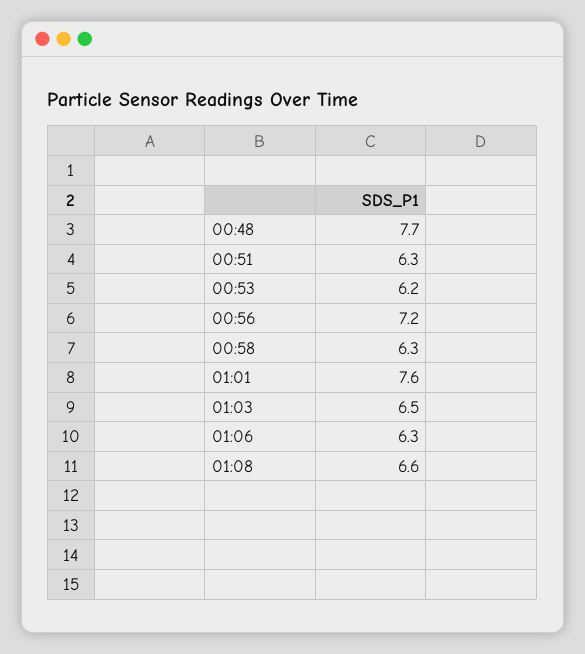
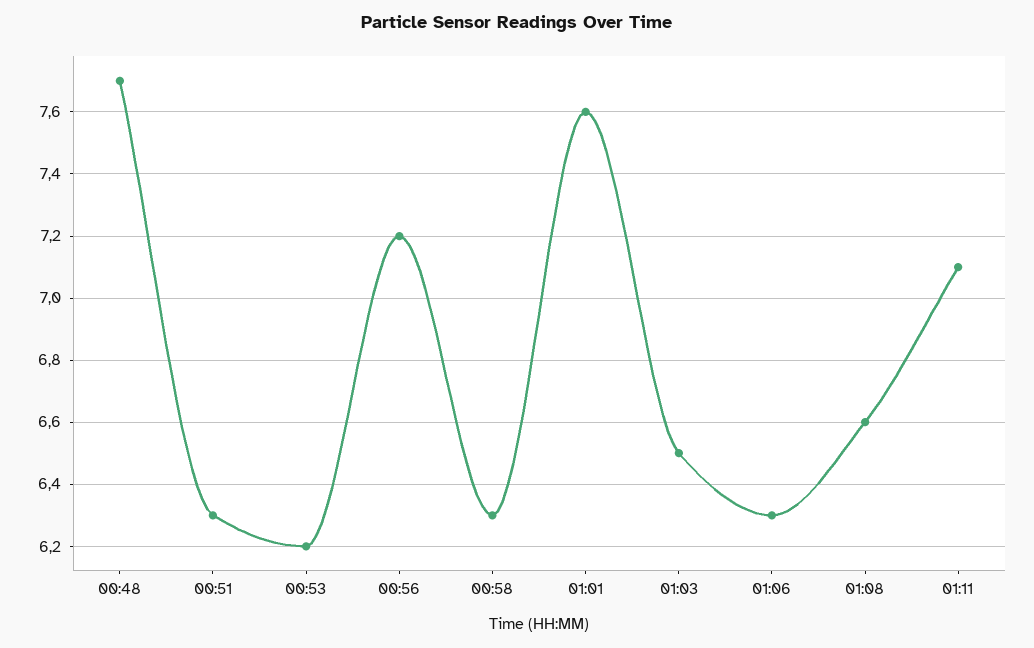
01:11: none -> 7.1

